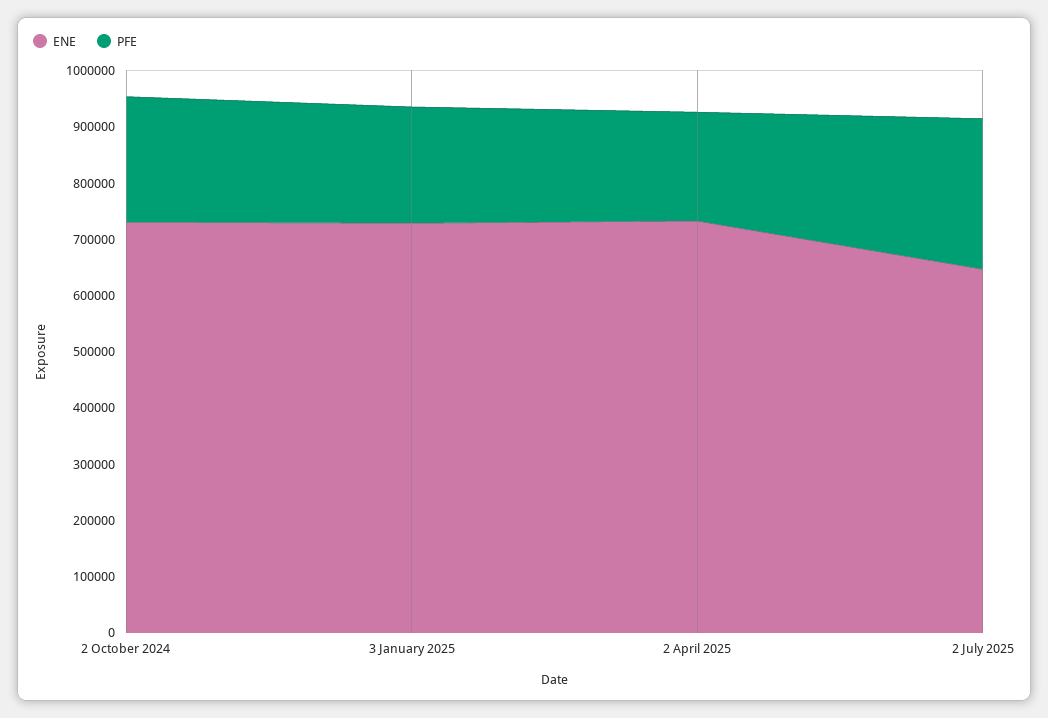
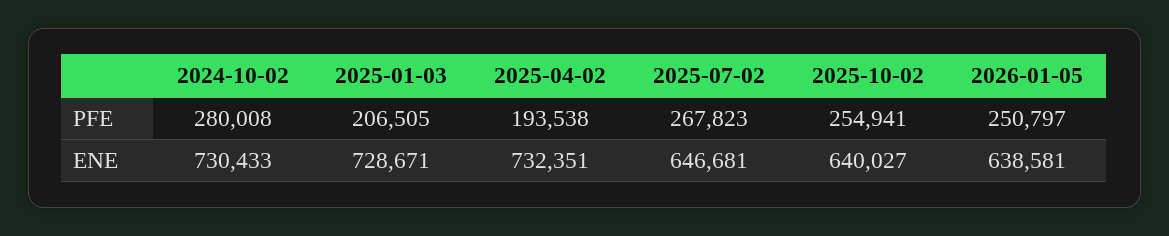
PFE, 2 October 2024: 220000 -> 280008
PFE, 2025-10-02: none -> 254941
PFE, 2026-01-05: none -> 250797
ENE, 2025-10-02: none -> 640027
ENE, 2026-01-05: none -> 638581

